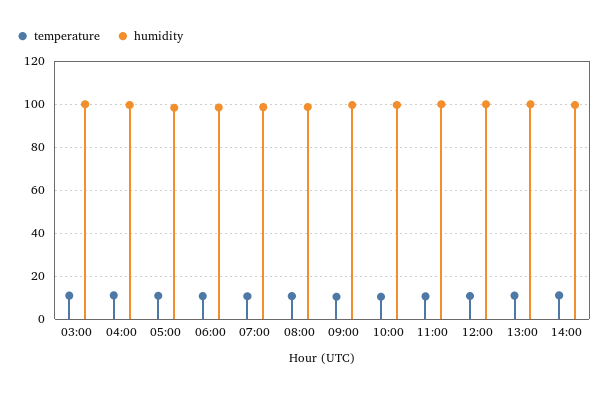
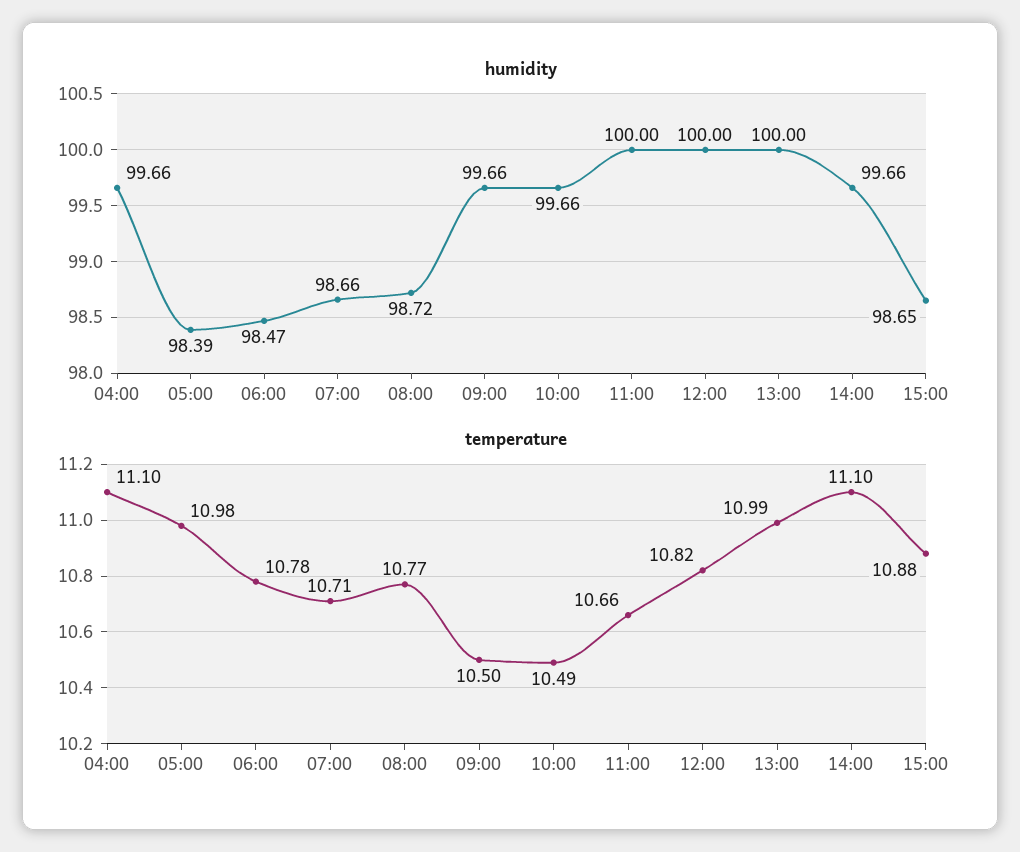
temperature, 03:00: 10 -> none
humidity, 03:00: 100 -> none
humidity, 15:00: none -> 98.65
temperature, 15:00: none -> 10.88

